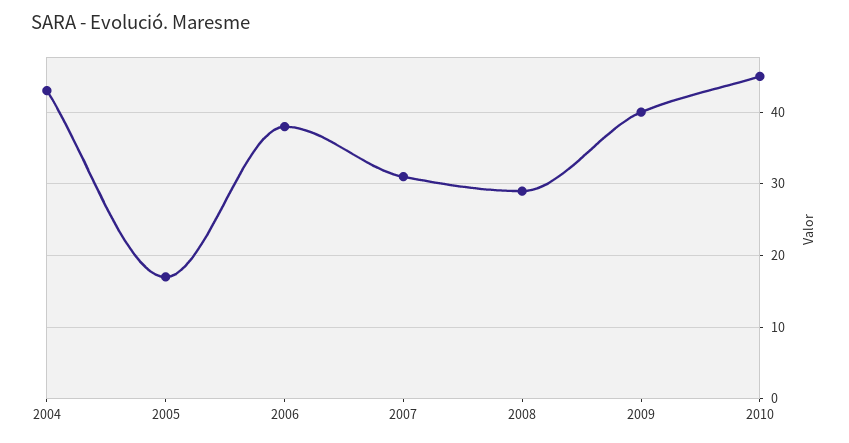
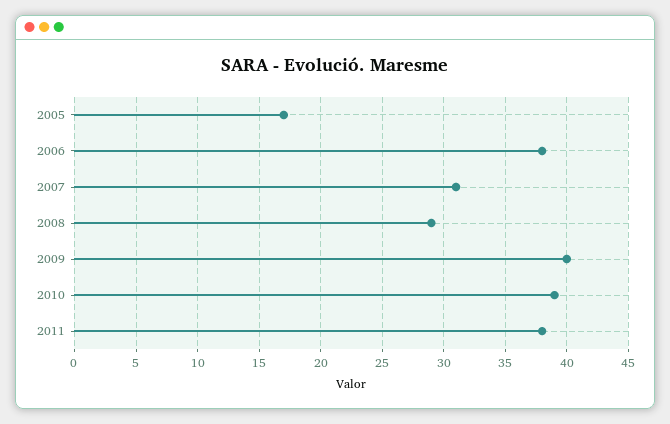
2004: 43 -> none
2010: 45 -> 39
2011: none -> 38

